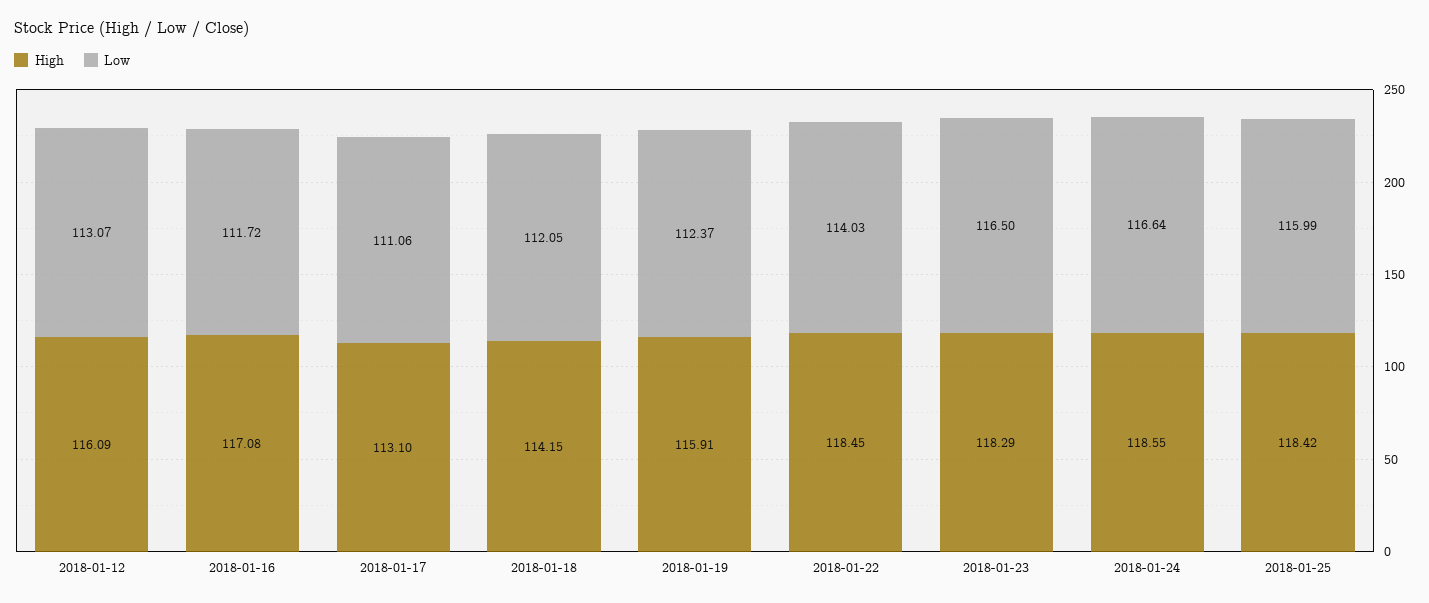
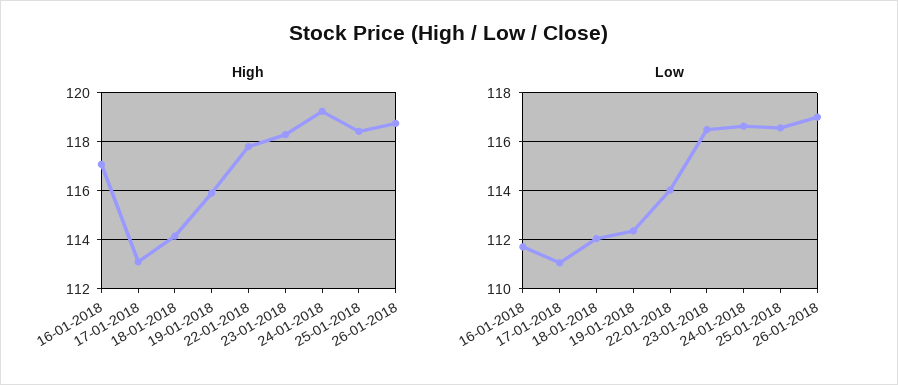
High, 2018-01-12: 116.09 -> none
Low, 2018-01-12: 113.07 -> none
High, 2018-01-22: 118.45 -> 117.75
High, 2018-01-24: 118.55 -> 119.25
Low, 2018-01-25: 115.99 -> 116.5
High, 26-01-2018: none -> 118.75
Low, 26-01-2018: none -> 117

